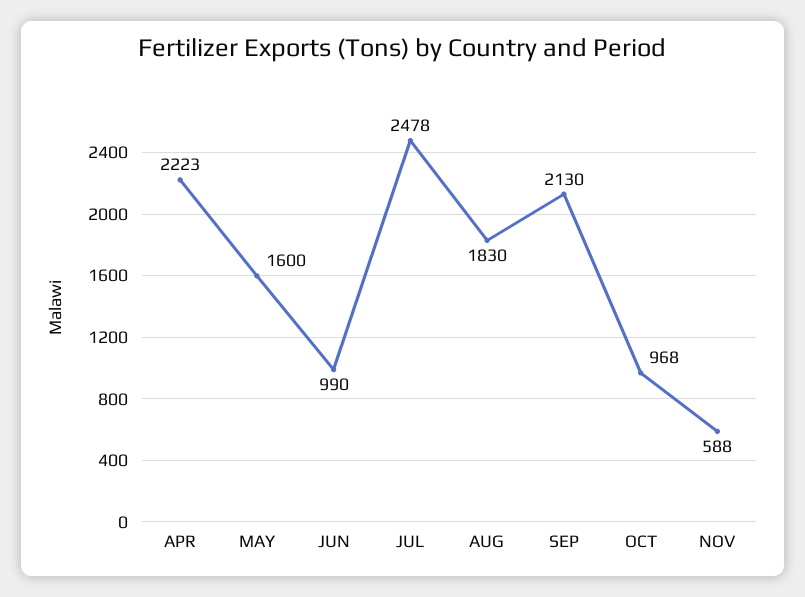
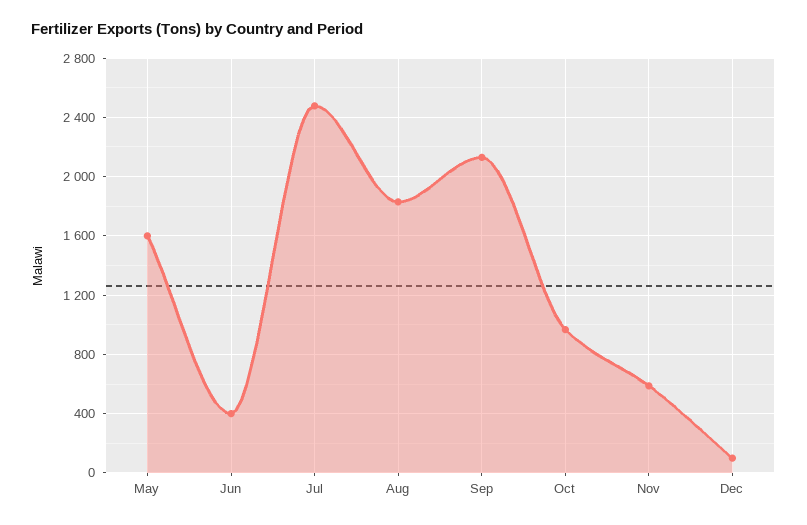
APR: 2223 -> none
JUN: 990 -> 400
Dec: none -> 100

